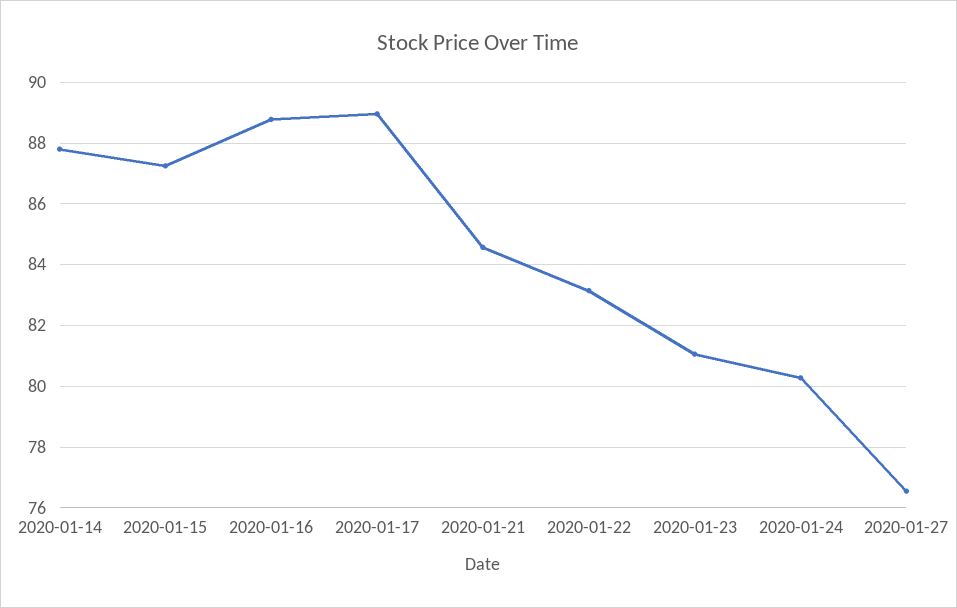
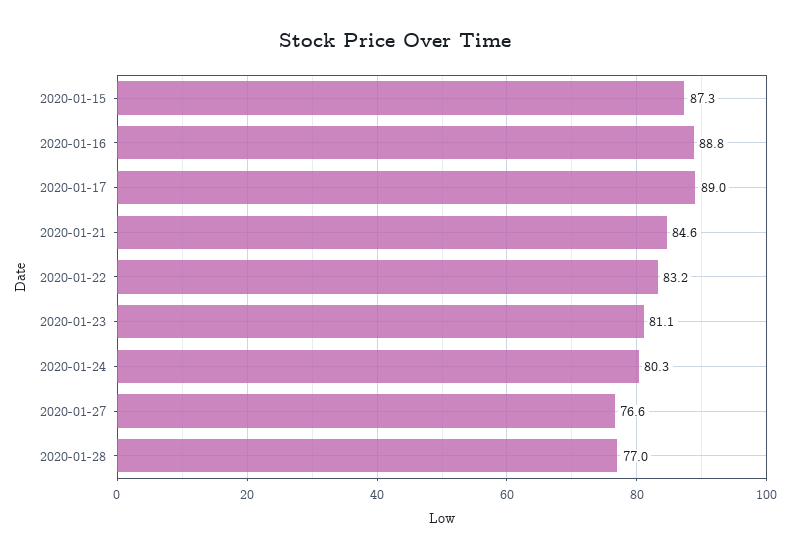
2020-01-14: 87.8 -> none
2020-01-28: none -> 77

